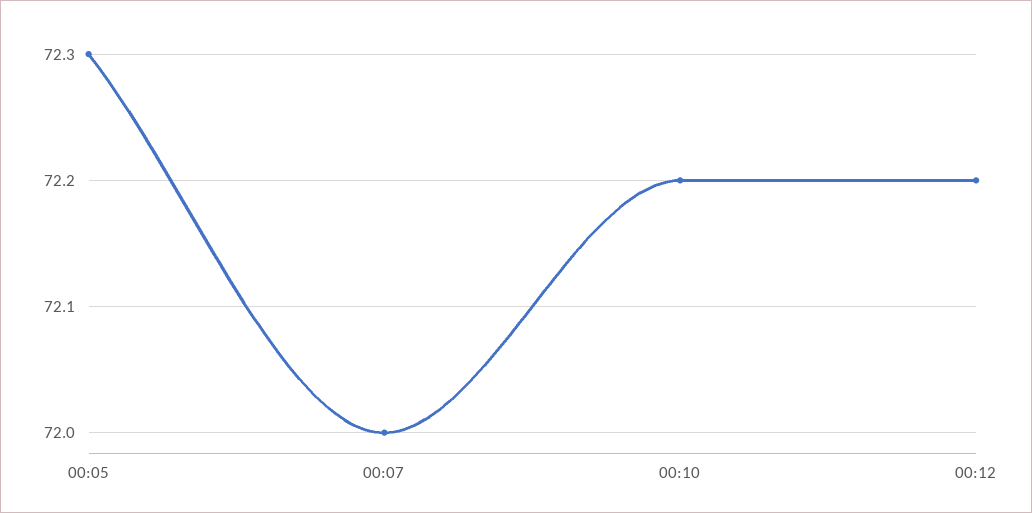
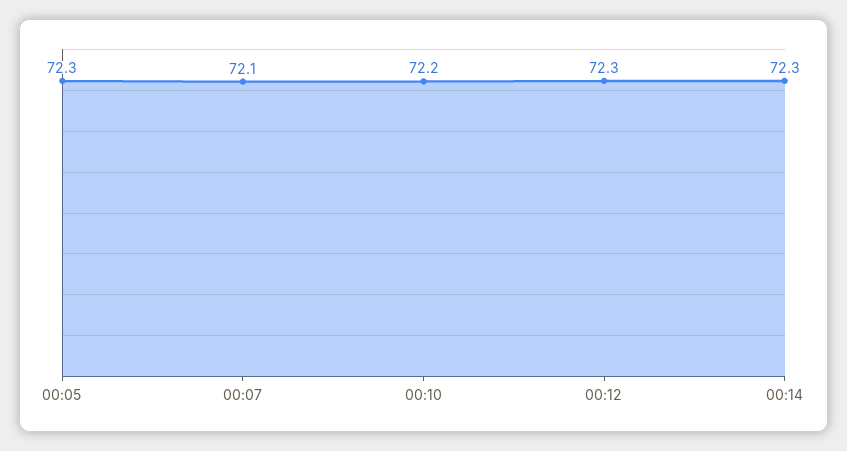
00:07: 72 -> 72.1
00:12: 72.2 -> 72.3
00:14: none -> 72.3

